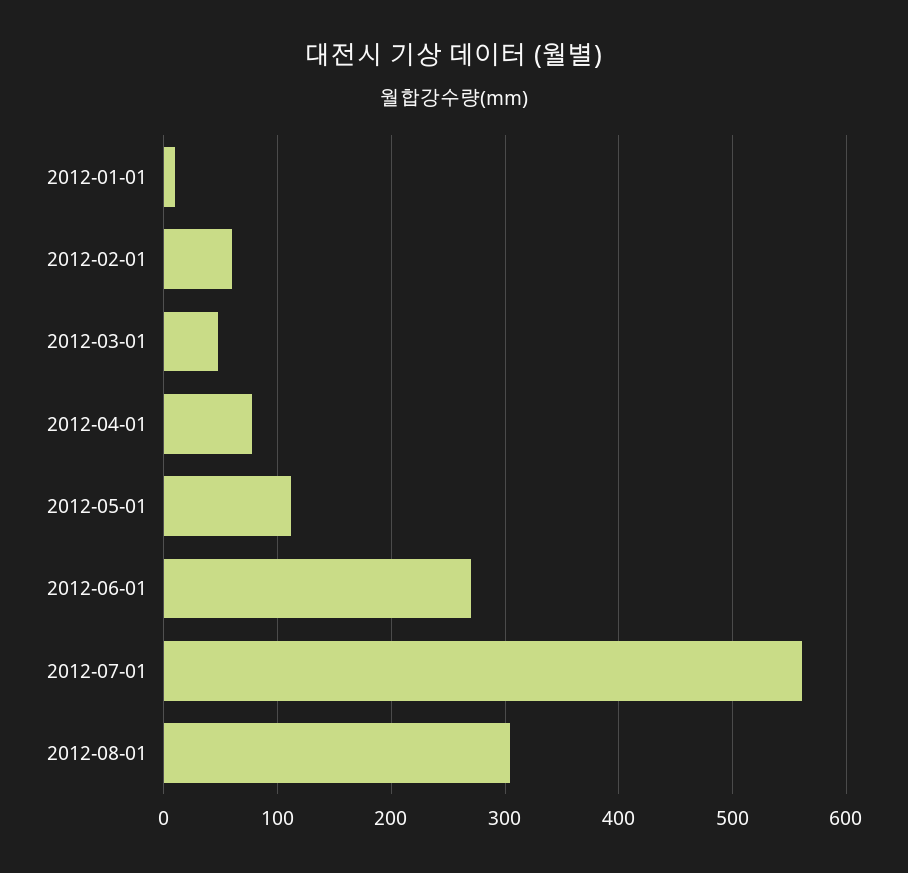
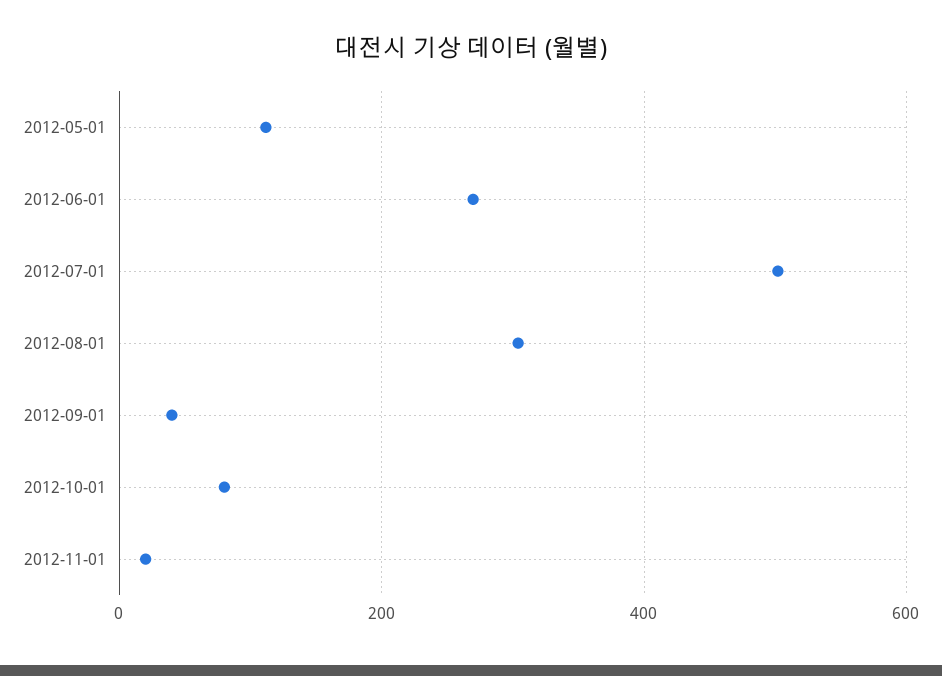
2012-01-01: 10 -> none
2012-02-01: 60 -> none
2012-03-01: 50 -> none
2012-04-01: 80 -> none
2012-07-01: 560 -> 500
2012-09-01: none -> 40
2012-10-01: none -> 80
2012-11-01: none -> 20

